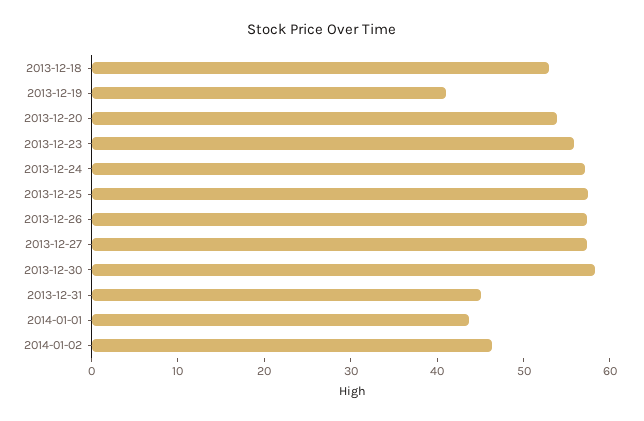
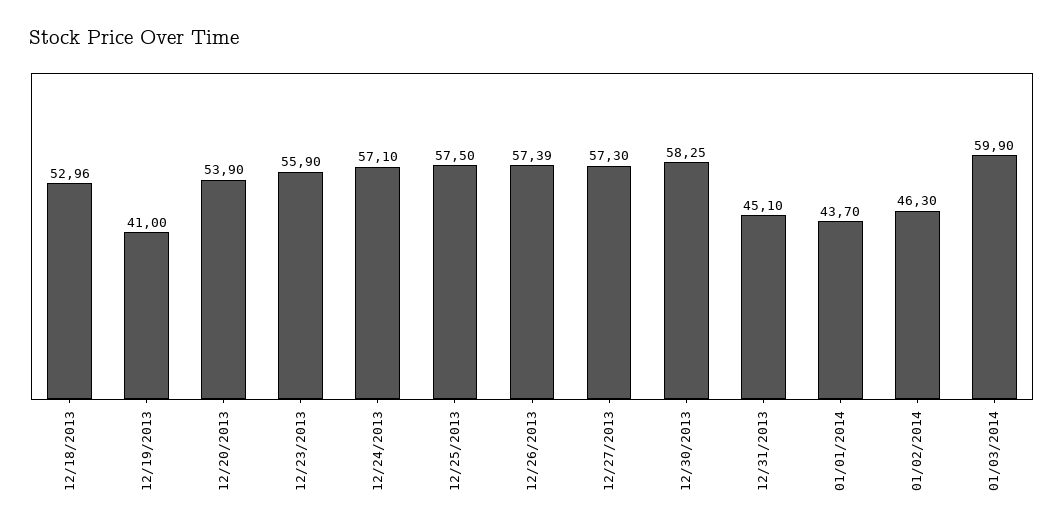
01/03/2014: none -> 59.9

